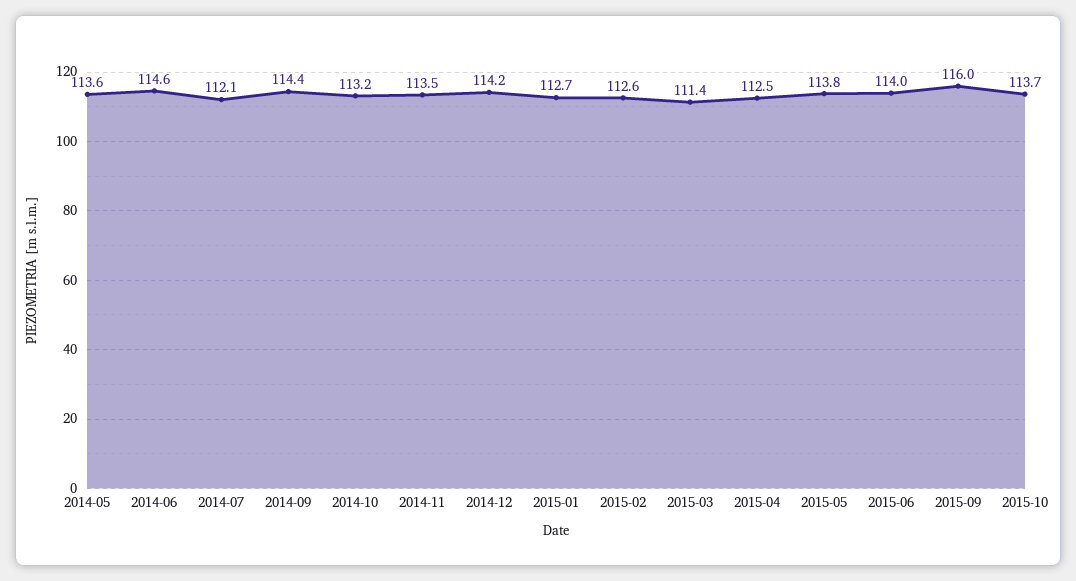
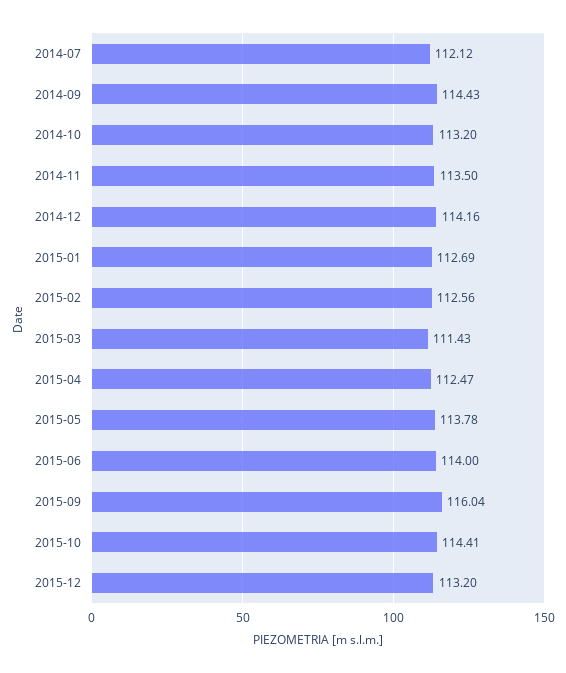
2014-05: 113.6 -> none
2014-06: 114.6 -> none
2015-10: 113.7 -> 114.41
2015-12: none -> 113.2

